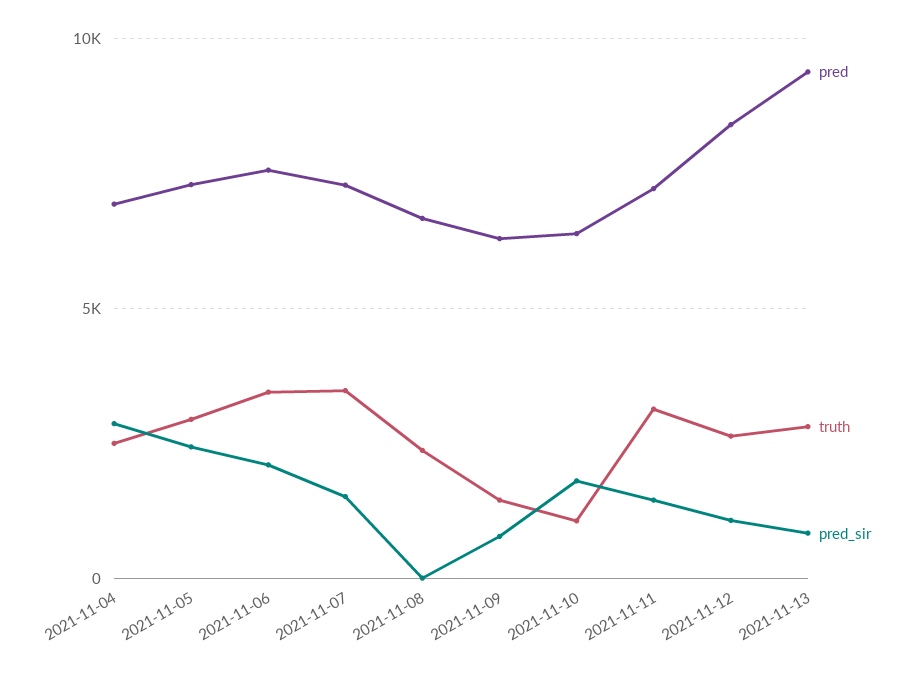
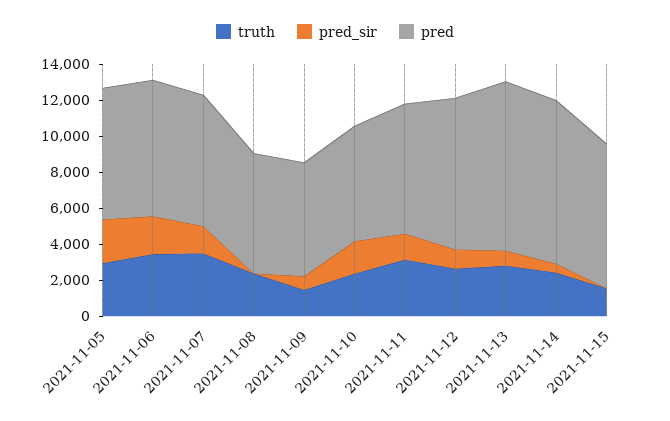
pred, 2021-11-04: 7000 -> none
truth, 2021-11-04: 2500 -> none
pred_sir, 2021-11-04: 3000 -> none
truth, 2021-11-10: 1000 -> 2500
truth, 2021-11-14: none -> 2500
pred_sir, 2021-11-14: none -> 500
pred, 2021-11-14: none -> 9000
truth, 2021-11-15: none -> 1500
pred_sir, 2021-11-15: none -> 0
pred, 2021-11-15: none -> 8000

